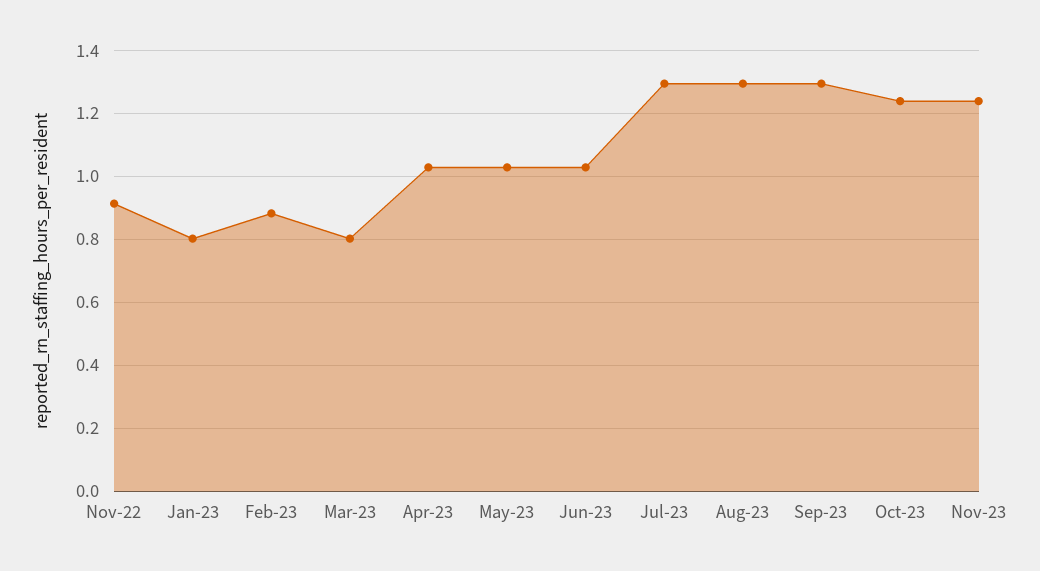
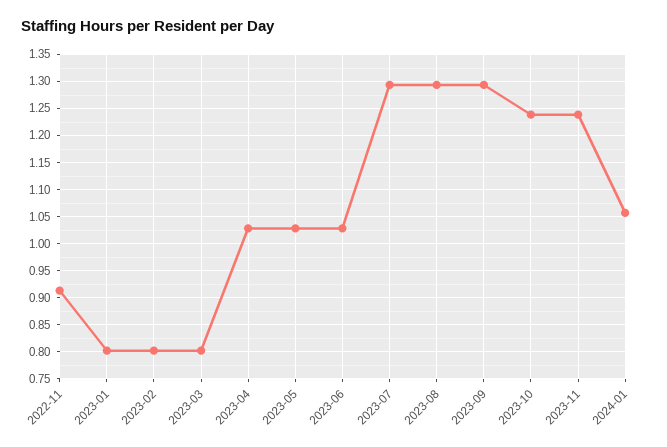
Feb-23: 0.88 -> 0.8
2024-01: none -> 1.05

